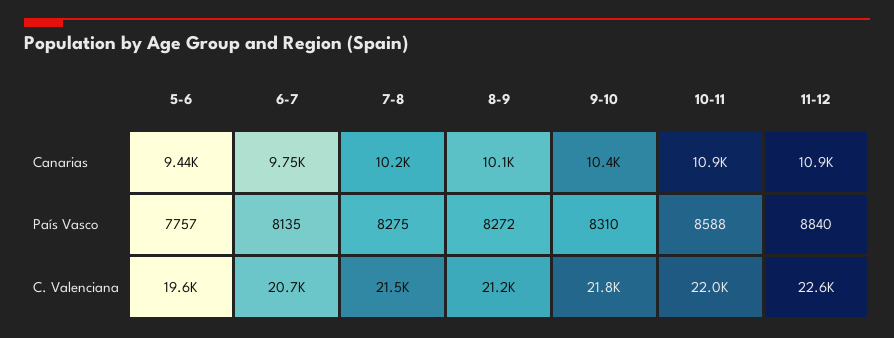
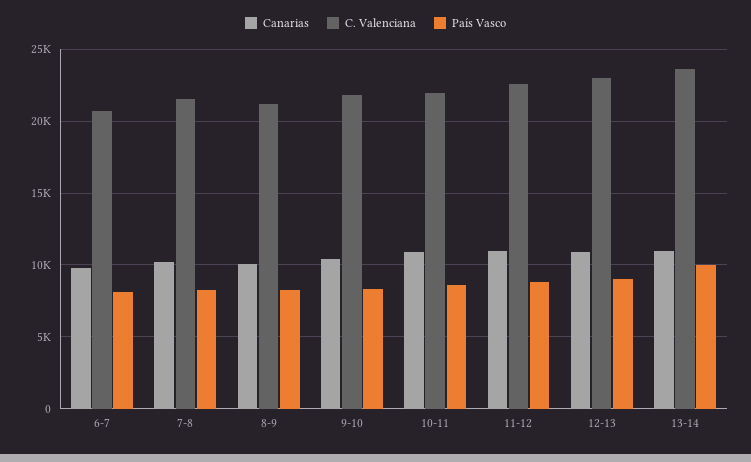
Canarias, 5-6: 9440 -> none
País Vasco, 5-6: 7757 -> none
C. Valenciana, 5-6: 19600 -> none
Canarias, 12-13: none -> 11000
C. Valenciana, 12-13: none -> 23000
País Vasco, 12-13: none -> 9000
Canarias, 13-14: none -> 11000
C. Valenciana, 13-14: none -> 23500
País Vasco, 13-14: none -> 10000

